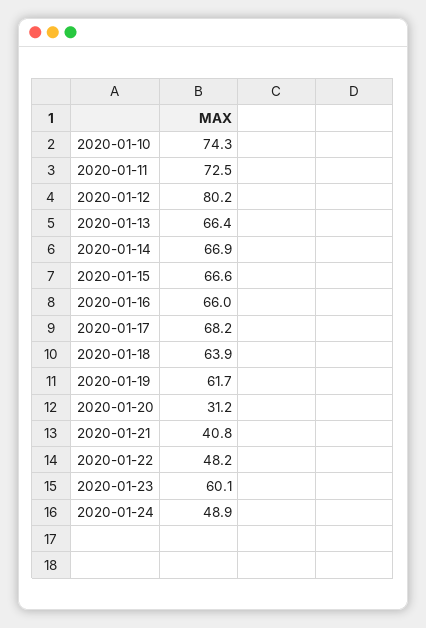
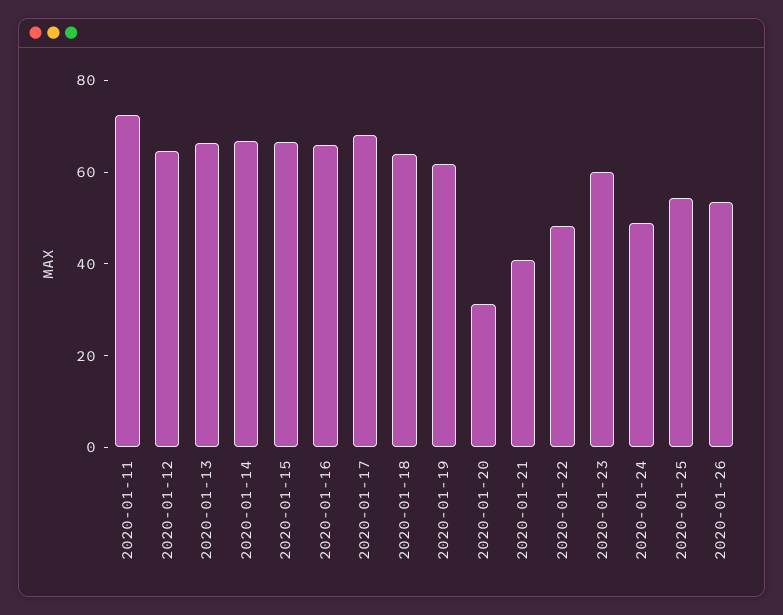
2020-01-10: 74.3 -> none
2020-01-12: 80.2 -> 65
2020-01-25: none -> 55
2020-01-26: none -> 55

